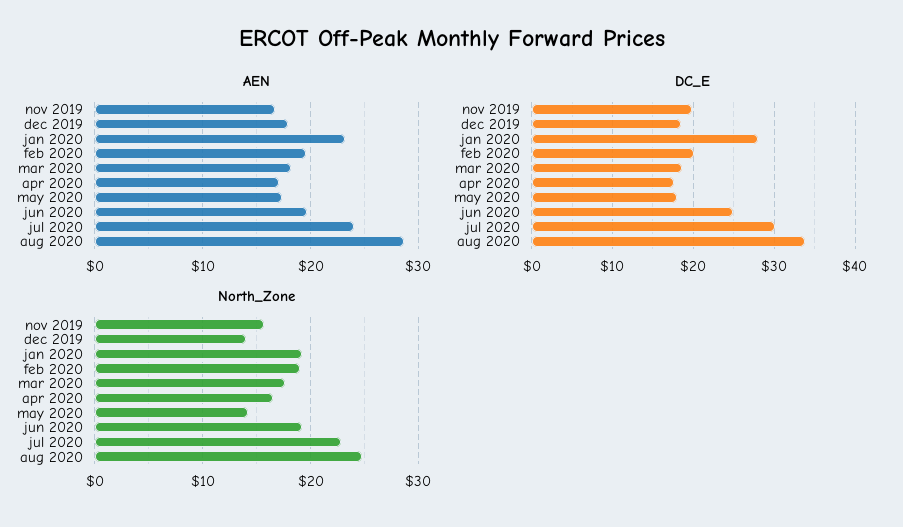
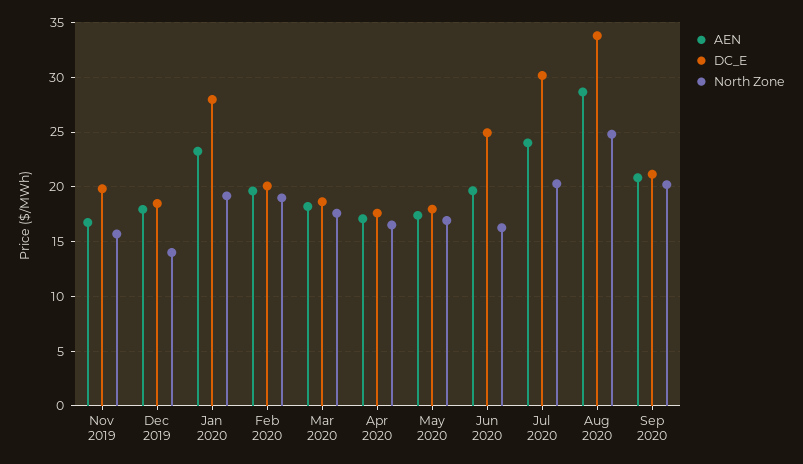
North_Zone, may 2020: 14 -> 17
North_Zone, jun 2020: 19 -> 16
North_Zone, jul 2020: 23 -> 20
AEN, Sep 2020: none -> 21
DC_E, Sep 2020: none -> 21
North_Zone, Sep 2020: none -> 20

